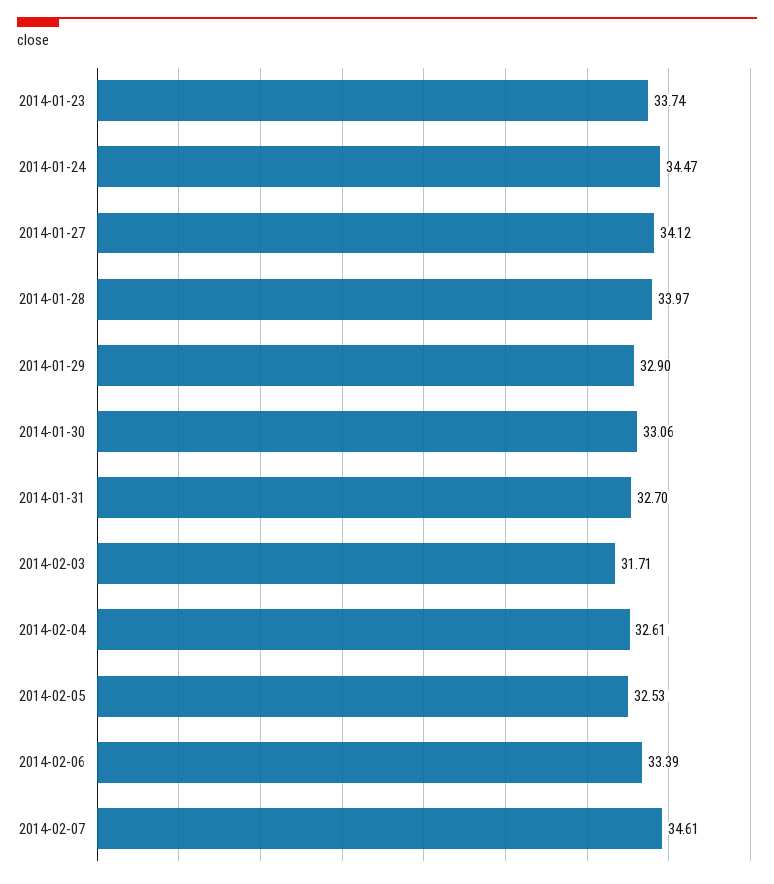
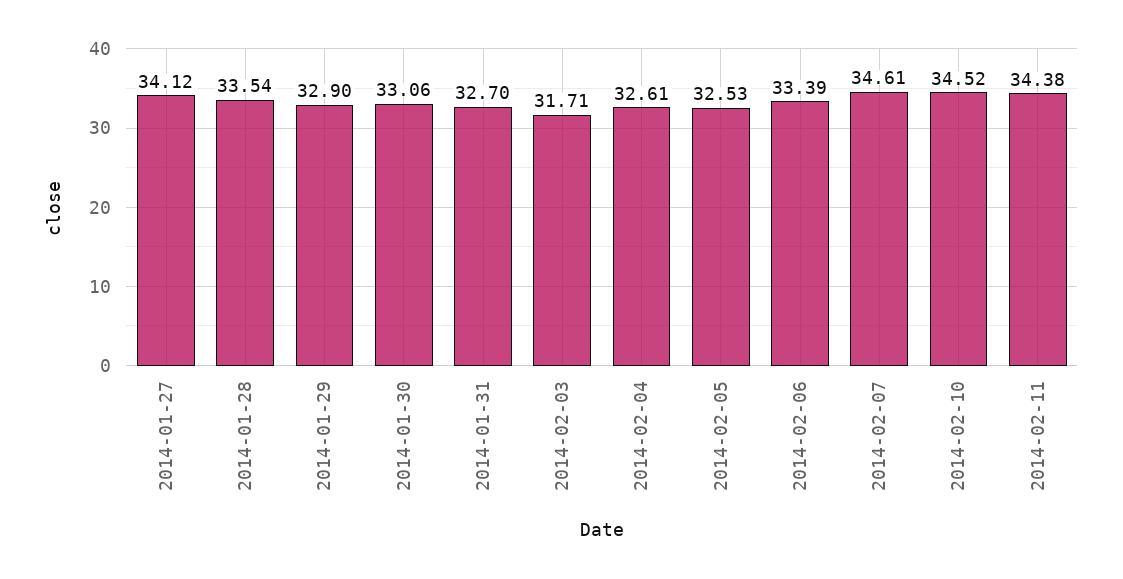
2014-01-23: 33.74 -> none
2014-01-24: 34.47 -> none
2014-01-28: 33.97 -> 33.54
2014-02-10: none -> 34.52
2014-02-11: none -> 34.38

